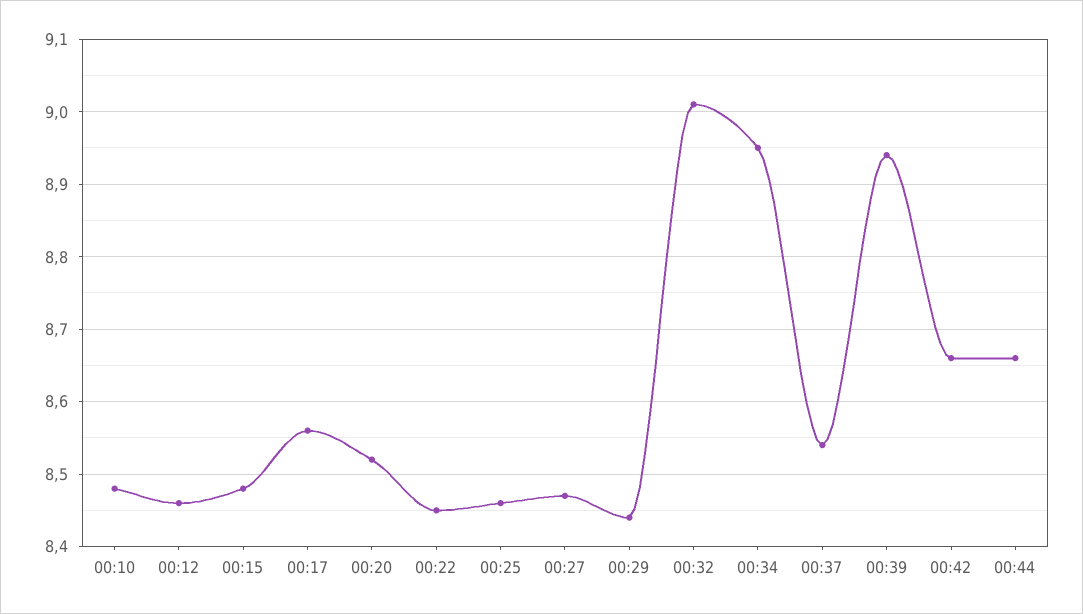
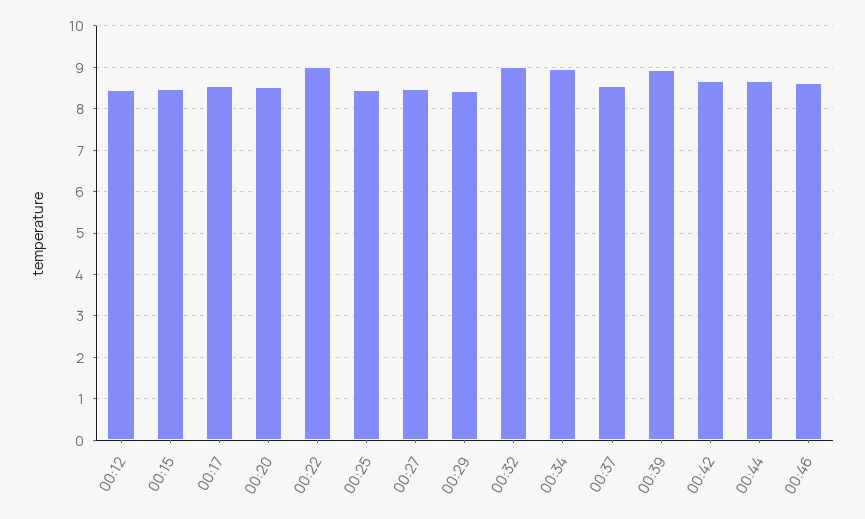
00:10: 8.48 -> none
00:22: 8.45 -> 9
00:46: none -> 8.6

